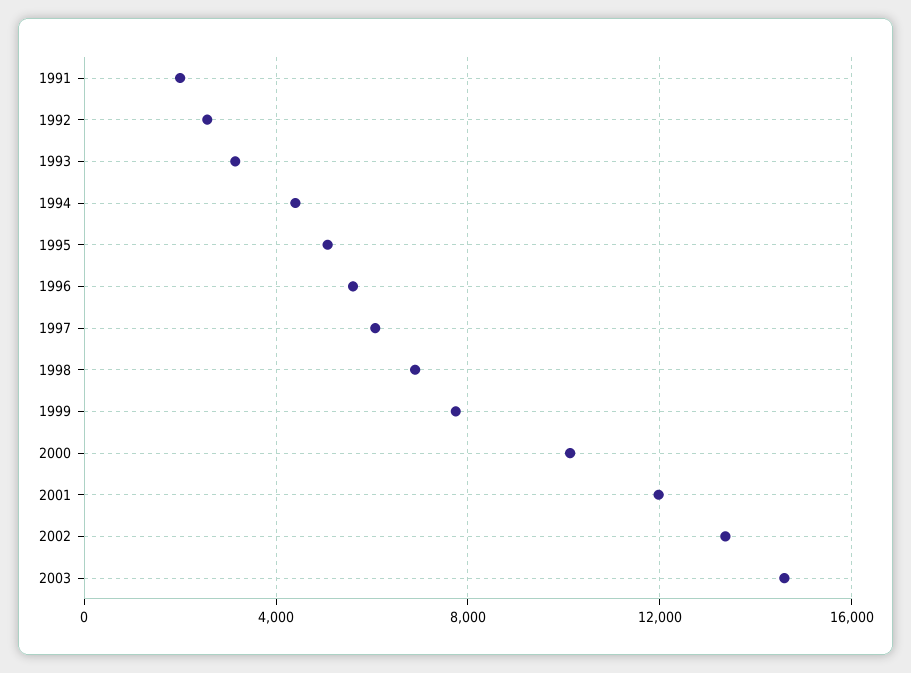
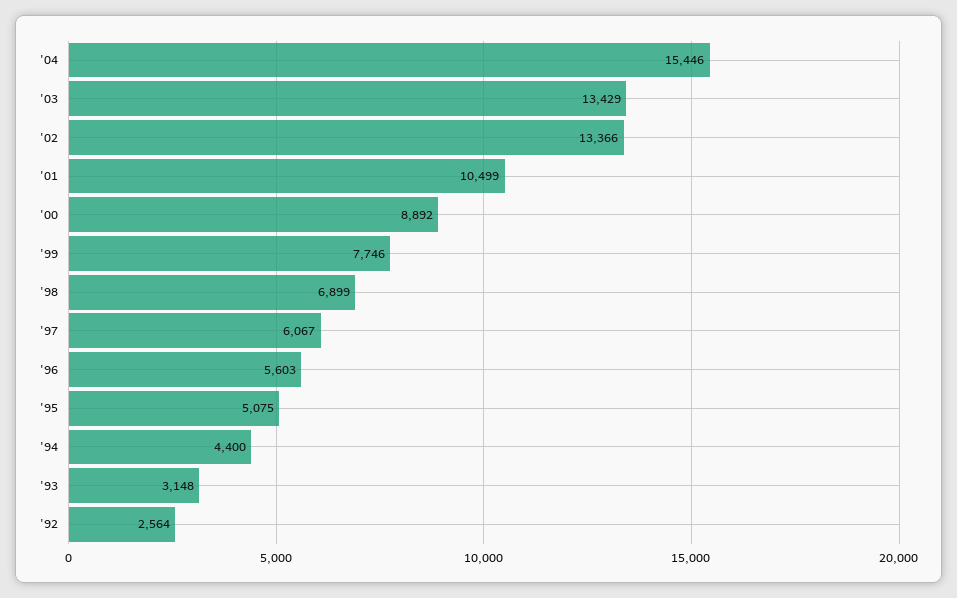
1991: 2000 -> none
2000: 10000 -> 8892
2001: 12000 -> 10499
2003: 14500 -> 13429
'04: none -> 15446

